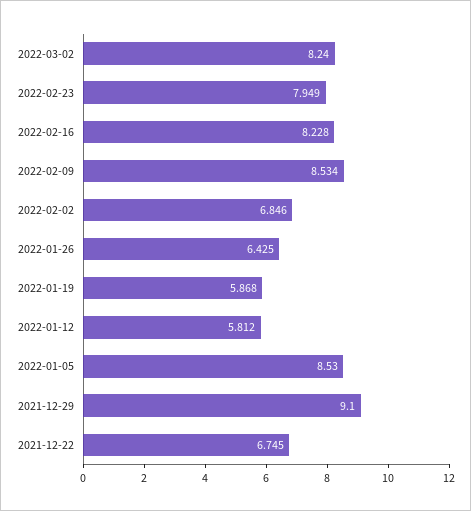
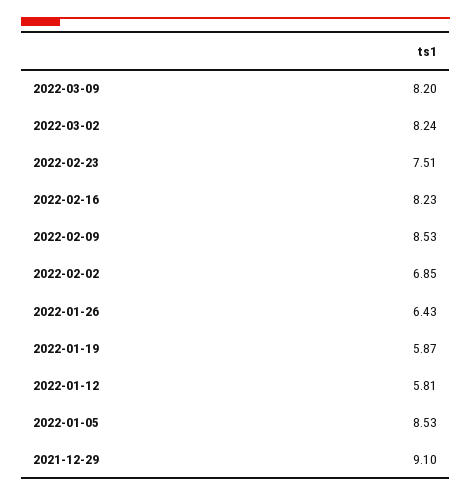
2022-02-23: 7.949 -> 7.51
2021-12-22: 6.745 -> none
2022-03-09: none -> 8.2

